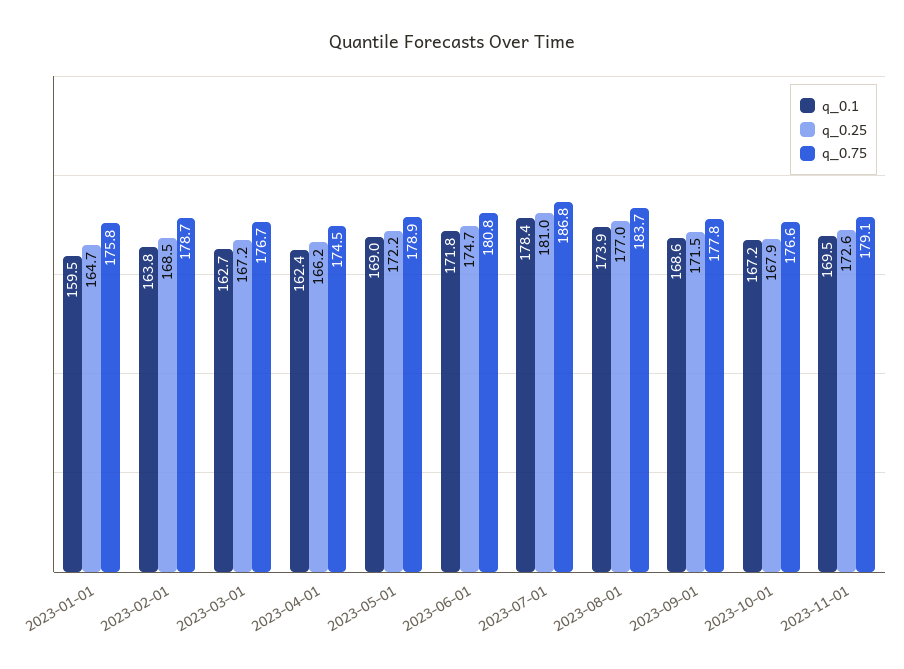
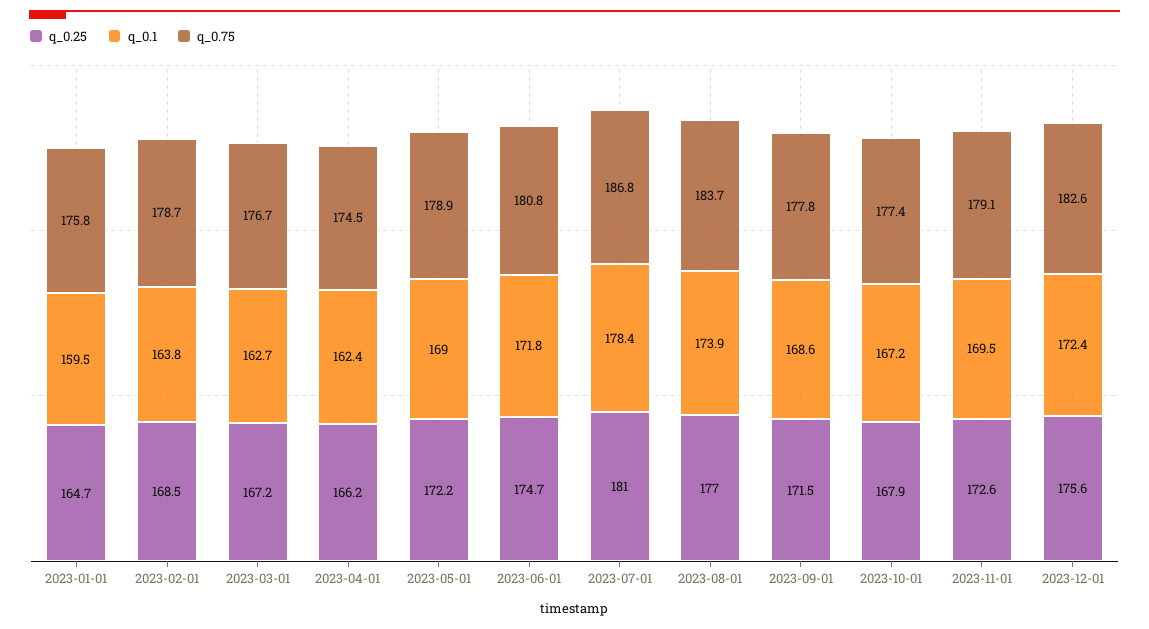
q_0.75, 2023-10-01: 176.6 -> 177.4
q_0.25, 2023-12-01: none -> 175.6
q_0.1, 2023-12-01: none -> 172.4
q_0.75, 2023-12-01: none -> 182.6

